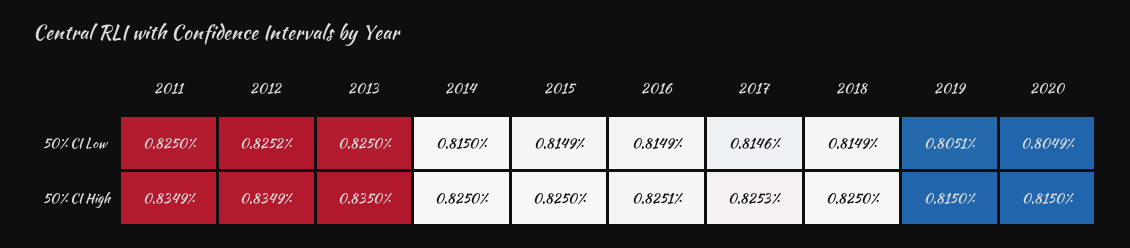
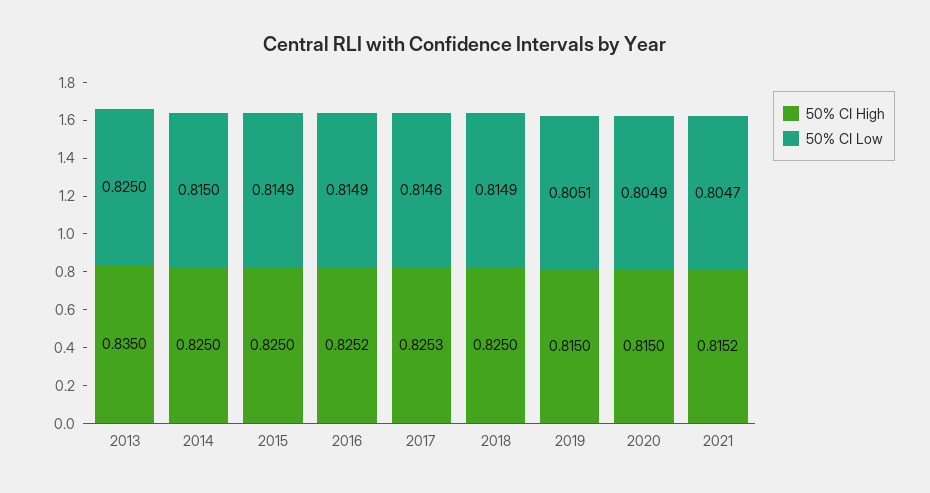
50% CI Low, 2011: 0.825 -> none
50% CI Low, 2012: 0.8252 -> none
50% CI High, 2011: 0.8349 -> none
50% CI High, 2012: 0.8349 -> none
50% CI High, 2016: 0.8251 -> 0.8252
50% CI High, 2021: none -> 0.8152
50% CI Low, 2021: none -> 0.8047

